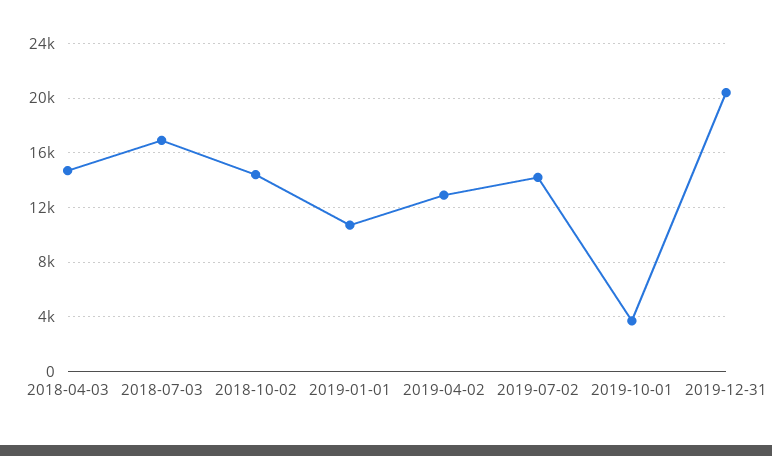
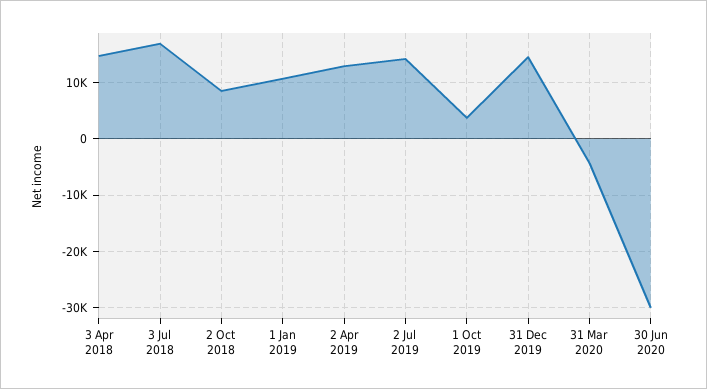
2018-10-02: 14500 -> 8000
2019-12-31: 20500 -> 14000
31 Mar 2020: none -> -4000
30 Jun 2020: none -> -30000

